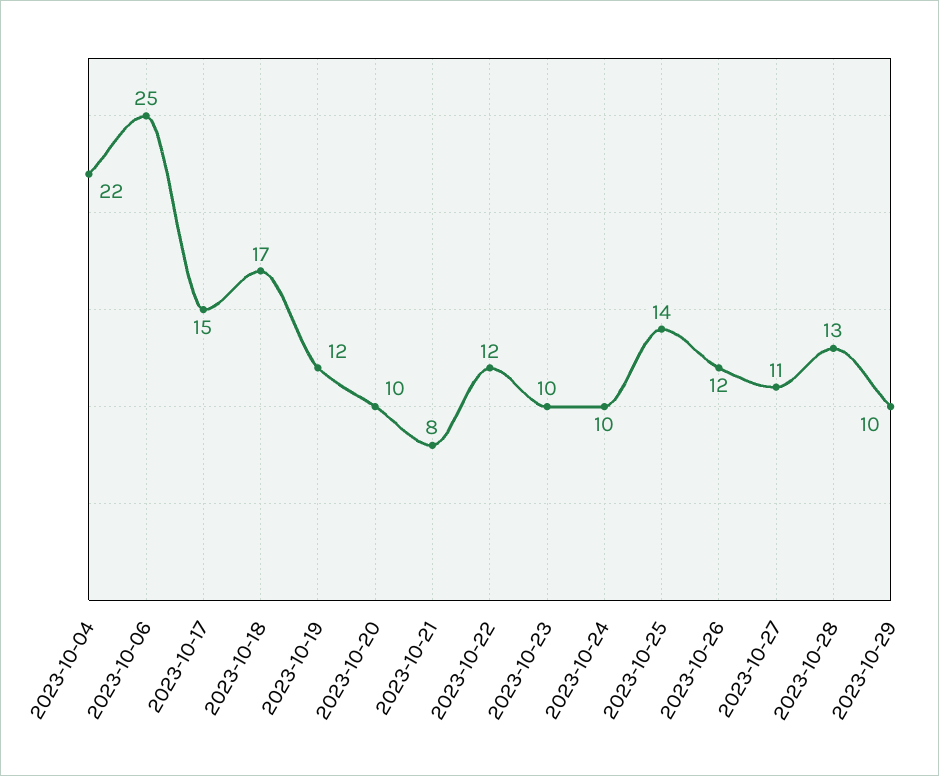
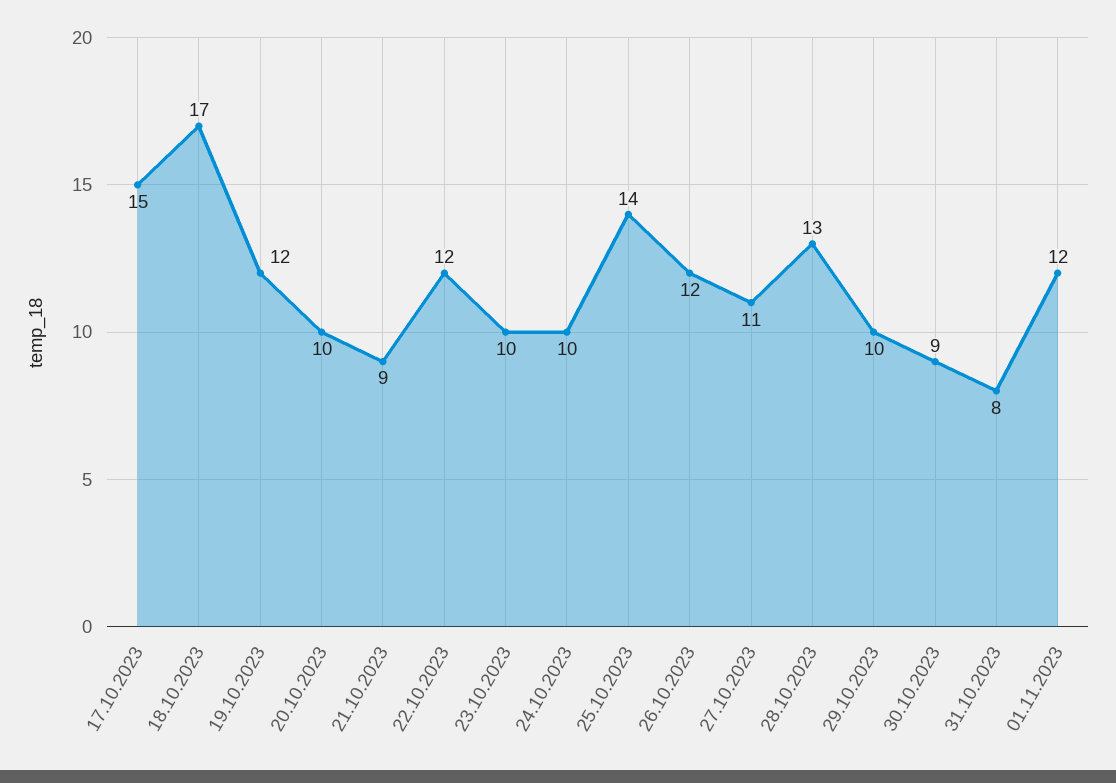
2023-10-04: 22 -> none
2023-10-06: 25 -> none
2023-10-21: 8 -> 9
30.10.2023: none -> 9
31.10.2023: none -> 8
01.11.2023: none -> 12

